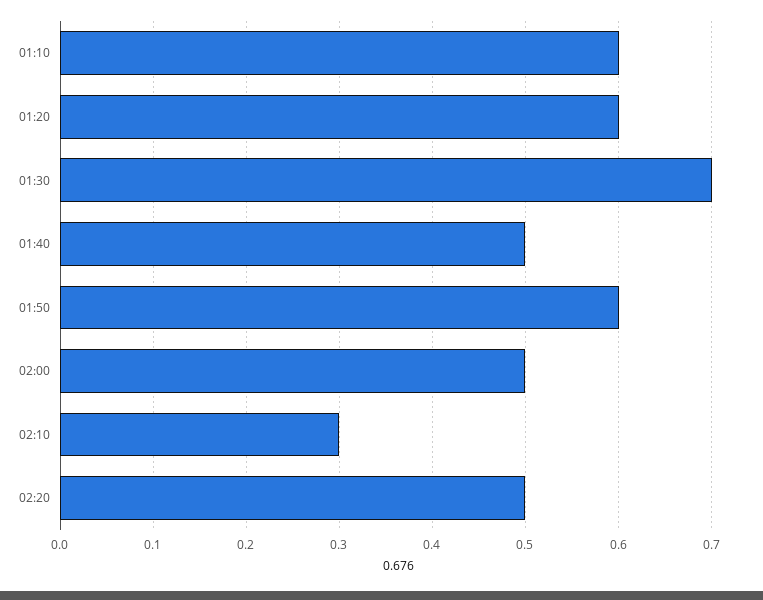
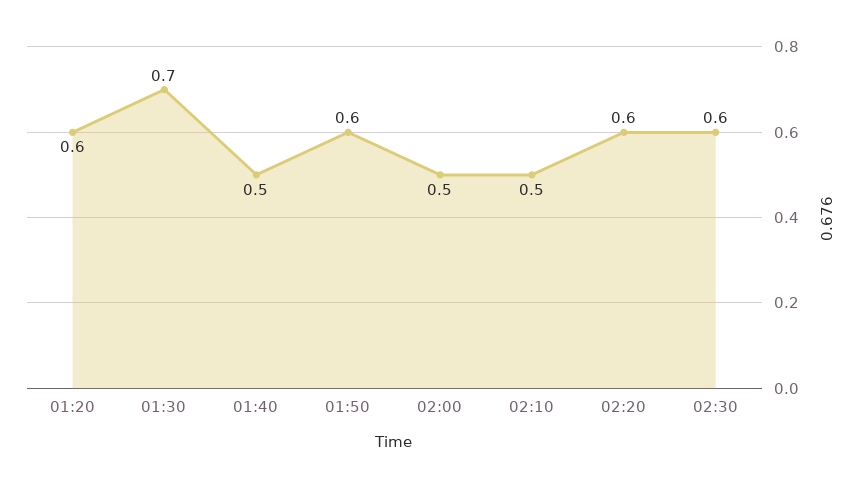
01:10: 0.6 -> none
02:10: 0.3 -> 0.5
02:20: 0.5 -> 0.6
02:30: none -> 0.6

